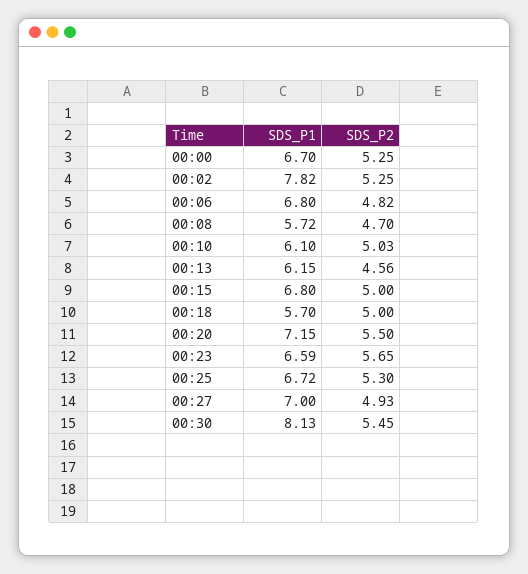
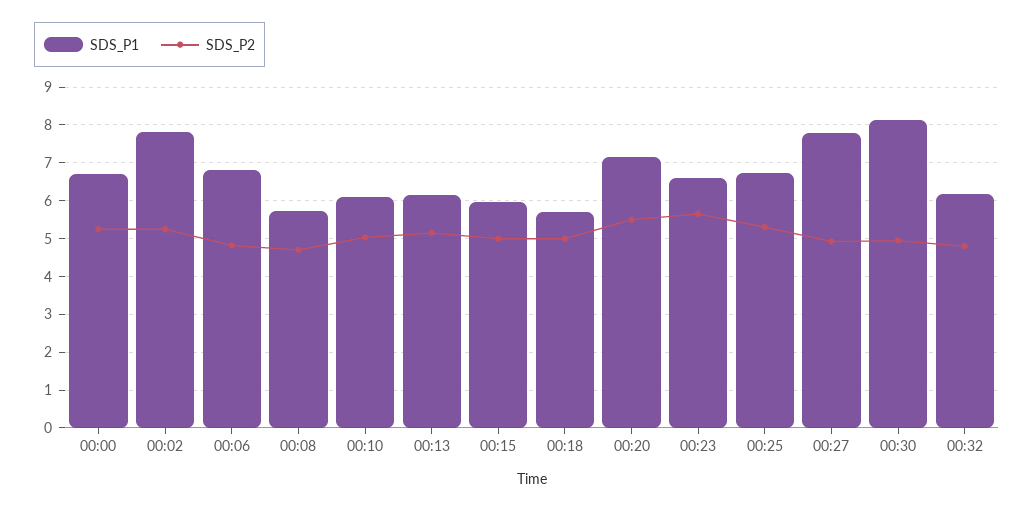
SDS_P2, 00:13: 4.56 -> 5.2
SDS_P1, 00:15: 6.8 -> 6
SDS_P1, 00:27: 7 -> 7.8
SDS_P2, 00:30: 5.45 -> 5
SDS_P1, 00:32: none -> 6.2
SDS_P2, 00:32: none -> 4.8

